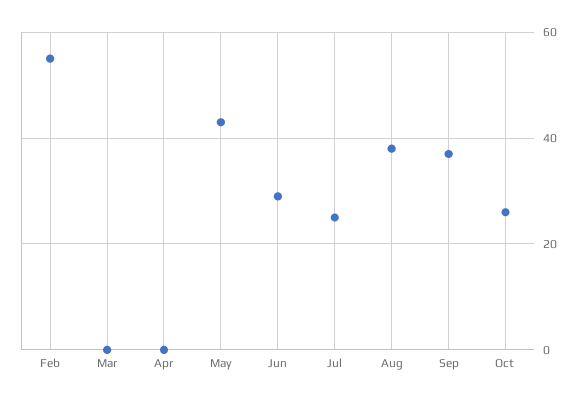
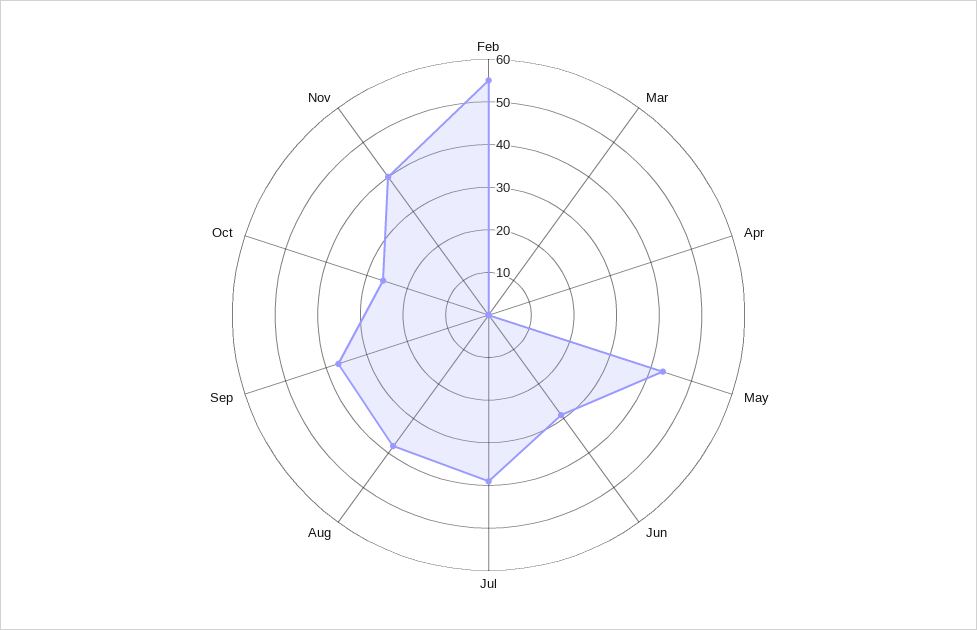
Jul: 25 -> 40
Nov: none -> 40

